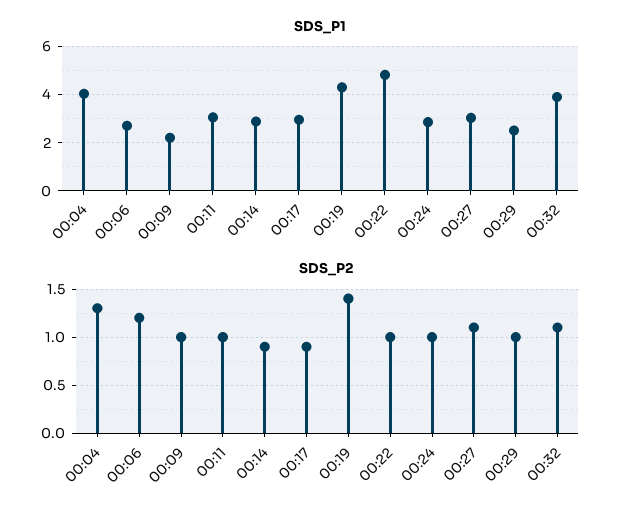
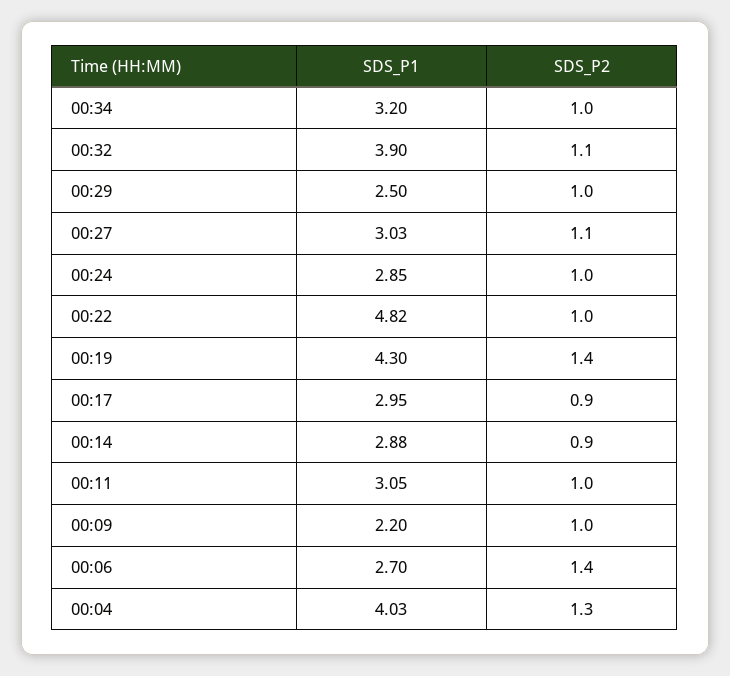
SDS_P2, 00:06: 1.2 -> 1.4
SDS_P1, 00:34: none -> 3.2
SDS_P2, 00:34: none -> 1

